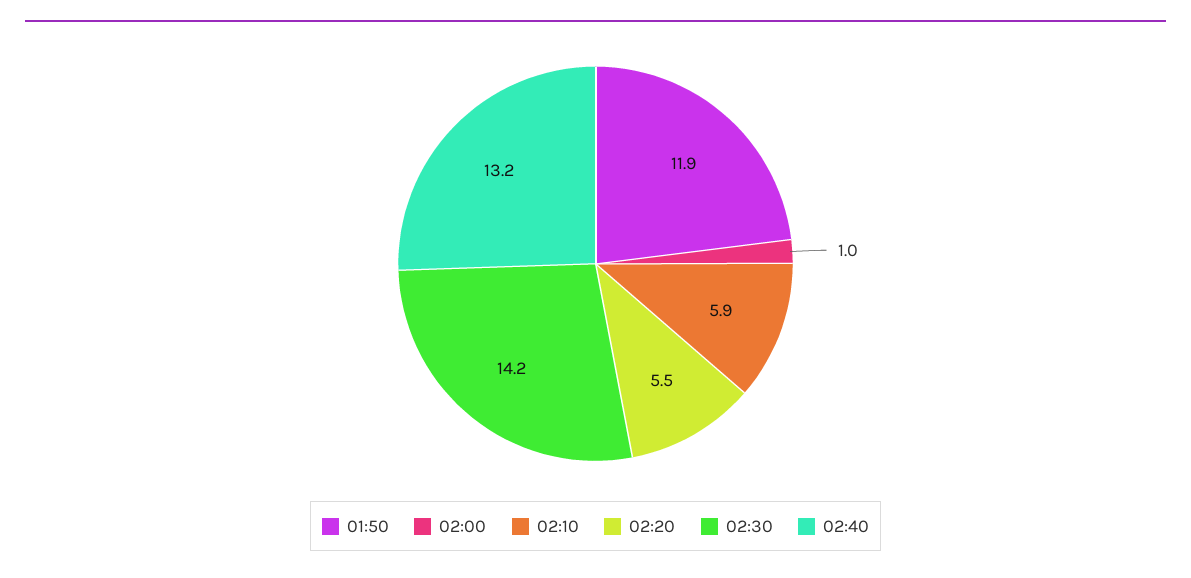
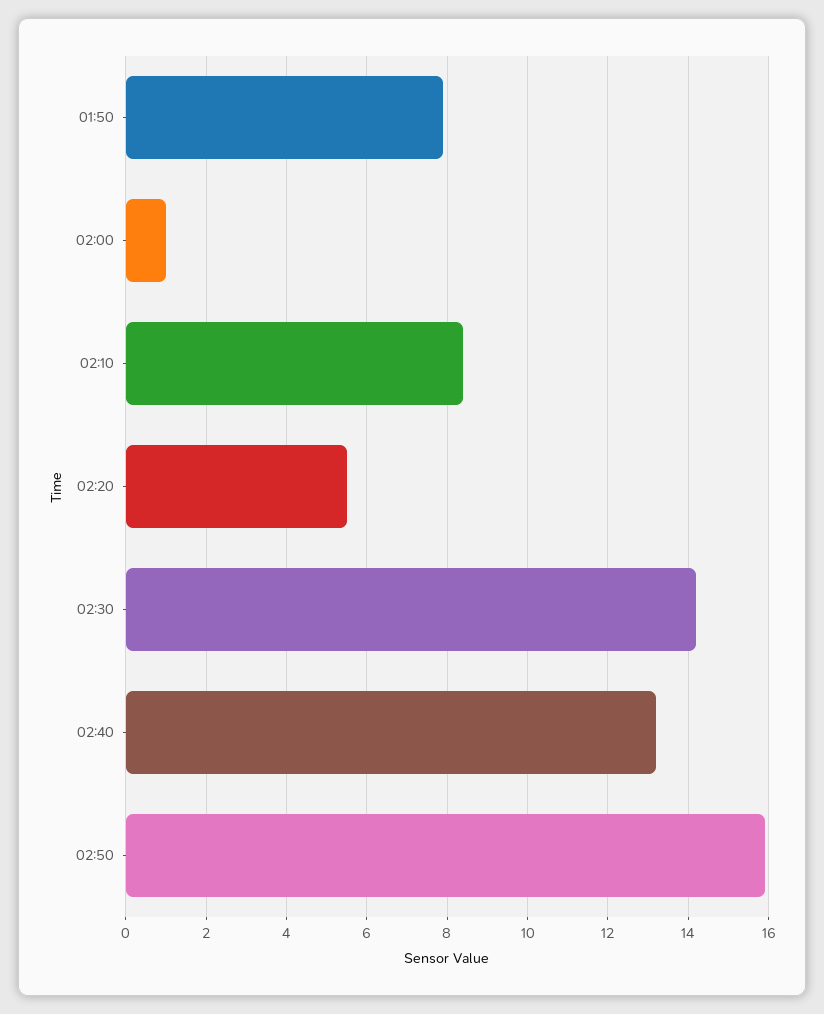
01:50: 11.9 -> 8
02:10: 5.9 -> 8.5
02:50: none -> 16

